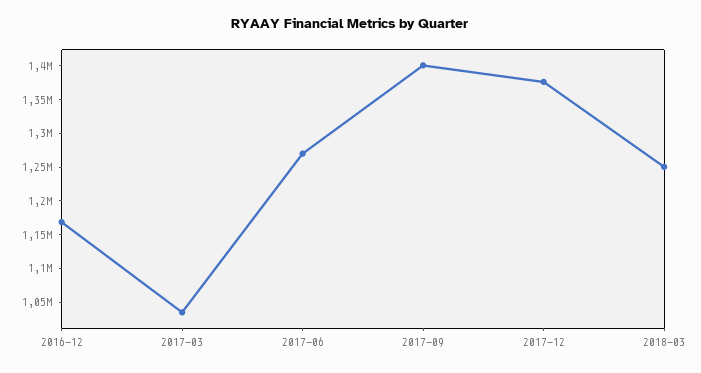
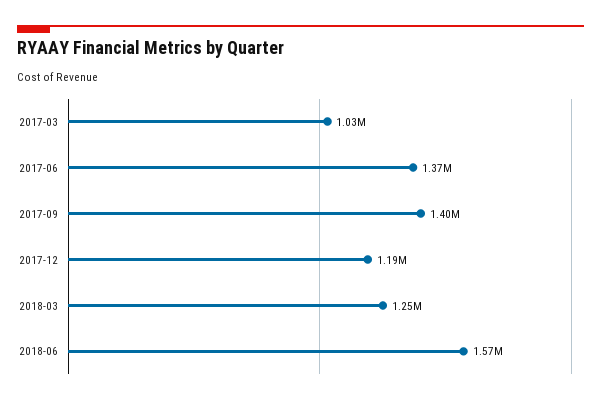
2016-12: 1175000 -> none
2017-06: 1275000 -> 1370000
2017-12: 1375000 -> 1190000
2018-06: none -> 1570000

